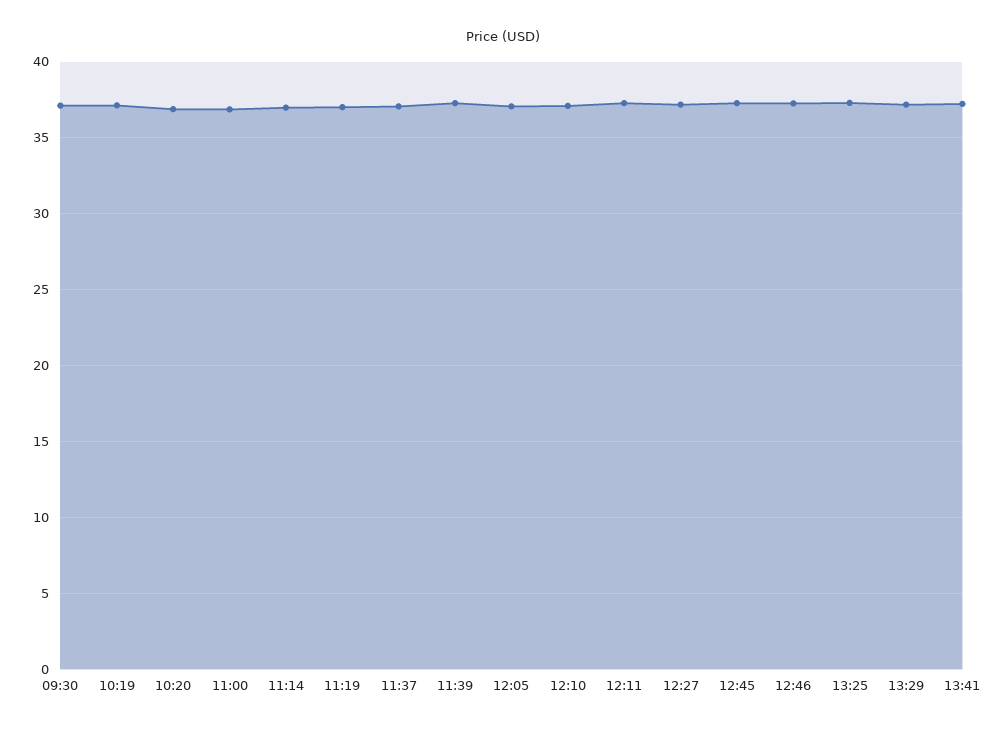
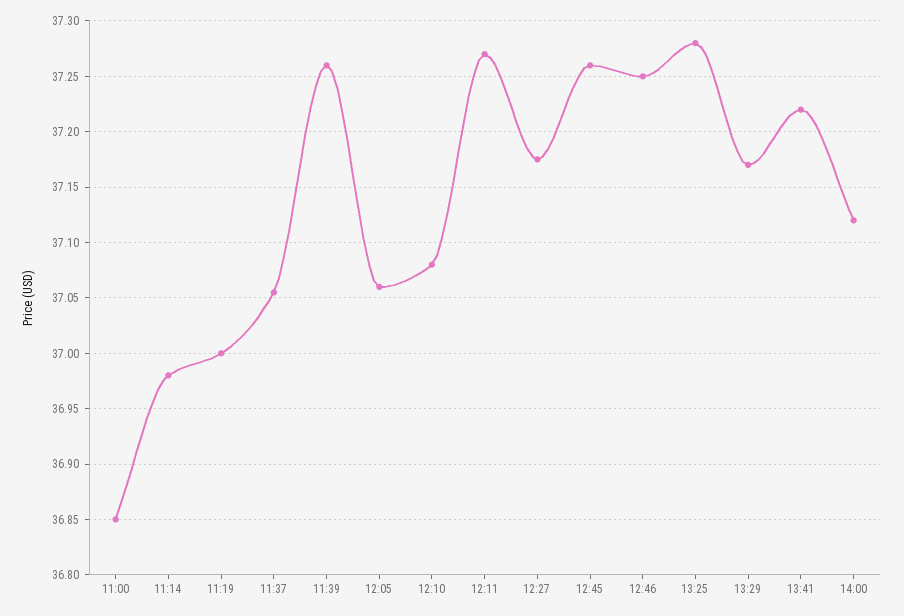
09:30: 37 -> none
10:19: 37 -> none
10:20: 37 -> none
14:00: none -> 37.12

